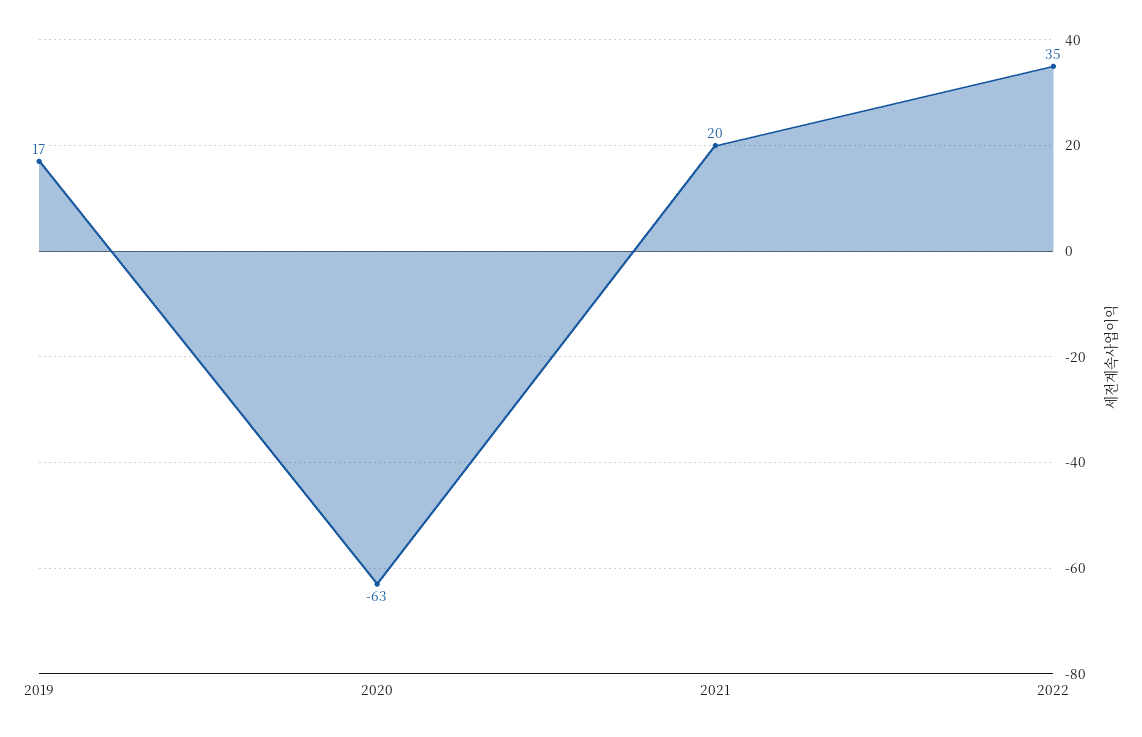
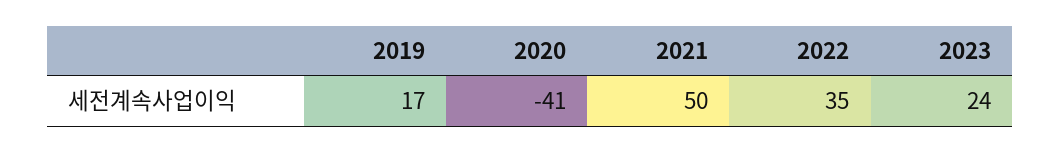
2020: -63 -> -41
2021: 20 -> 50
2023: none -> 24

